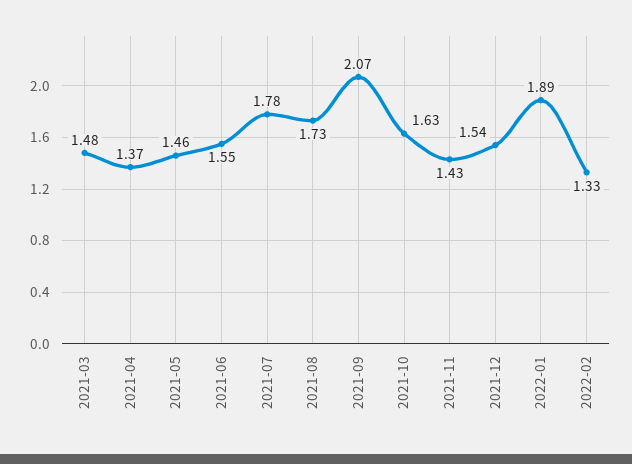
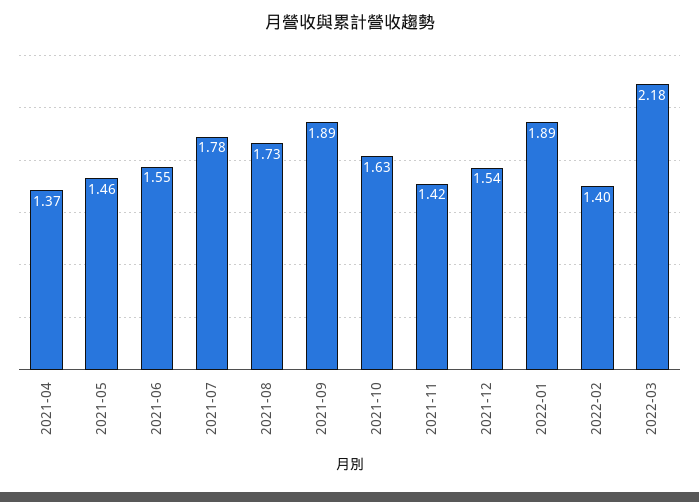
2021-03: 1.48 -> none
2021-09: 2.07 -> 1.89
2021-11: 1.43 -> 1.42
2022-02: 1.33 -> 1.4
2022-03: none -> 2.18

